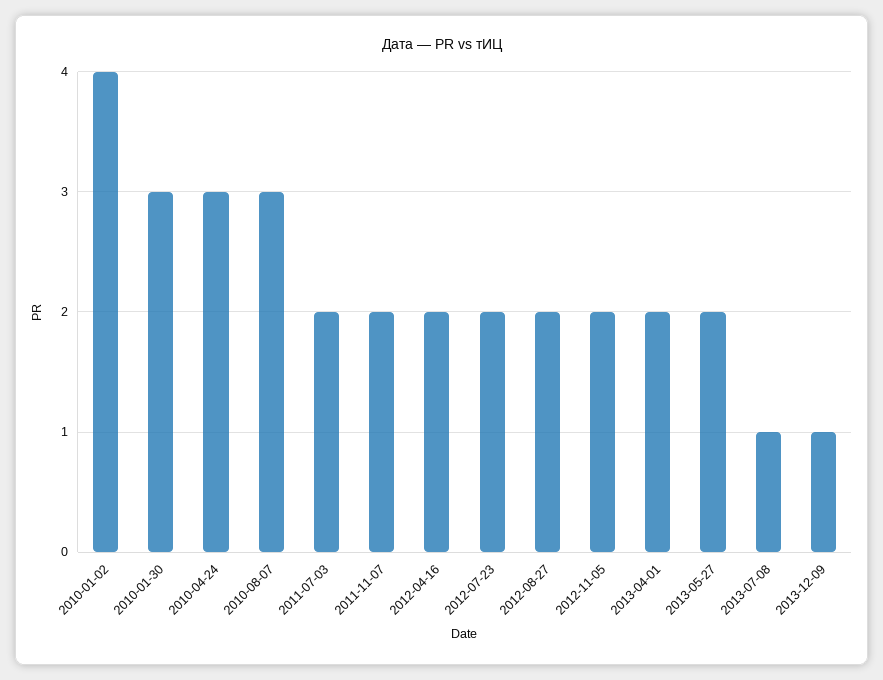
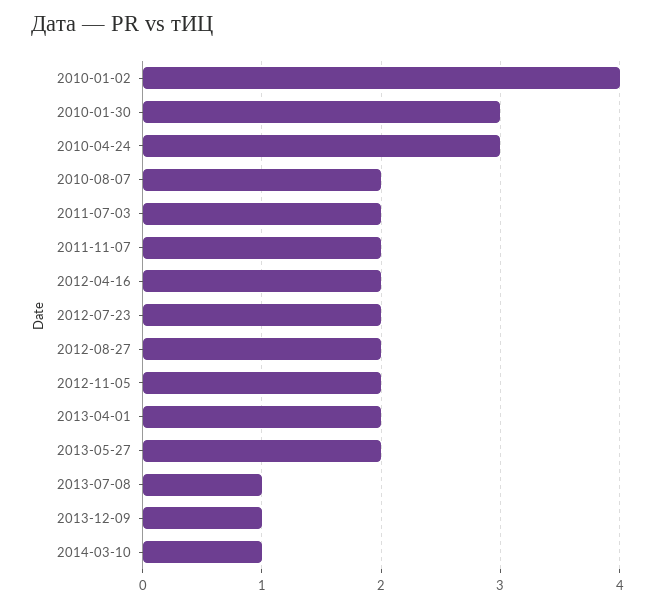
2010-08-07: 3 -> 2
2014-03-10: none -> 1

